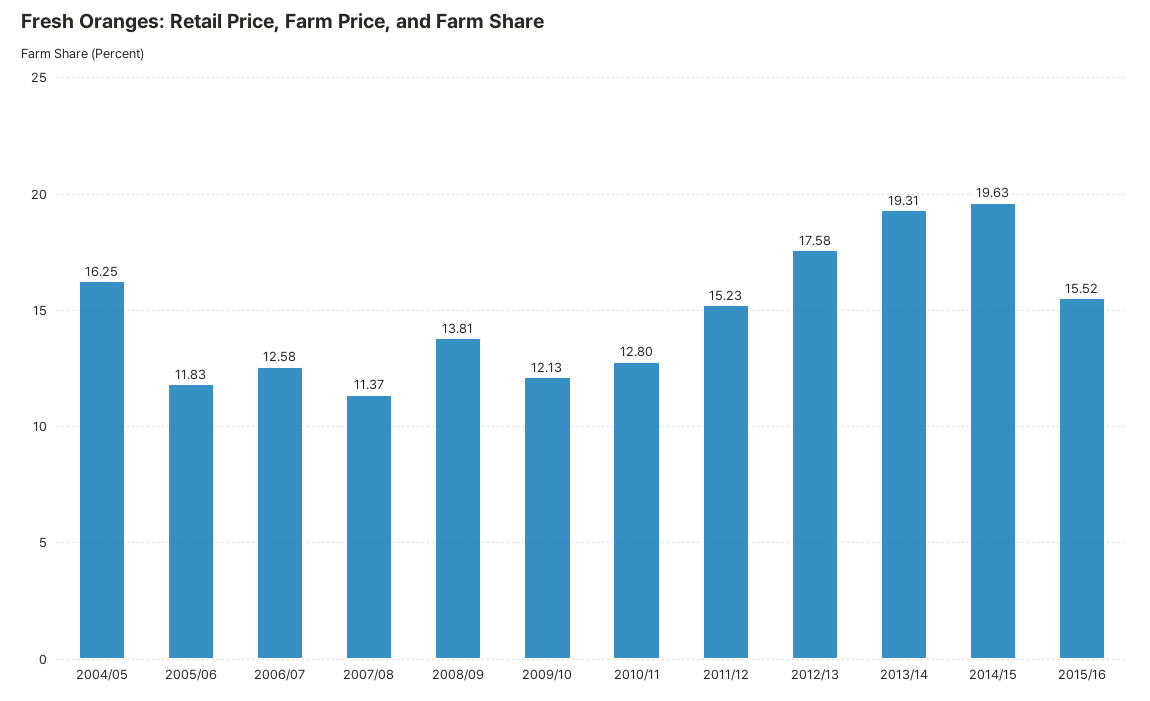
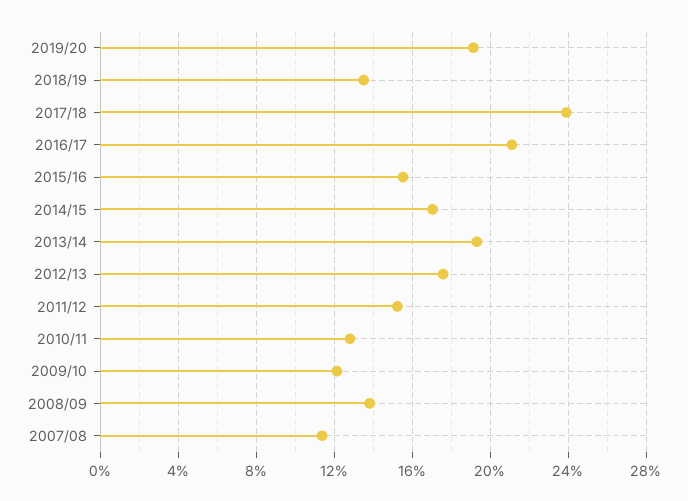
2004/05: 16.25 -> none
2005/06: 11.83 -> none
2006/07: 12.58 -> none
2014/15: 19.63 -> 17
2019/20: none -> 19
2018/19: none -> 13.5
2017/18: none -> 24
2016/17: none -> 21

